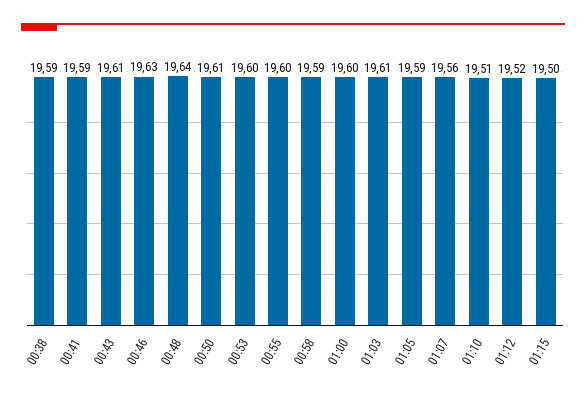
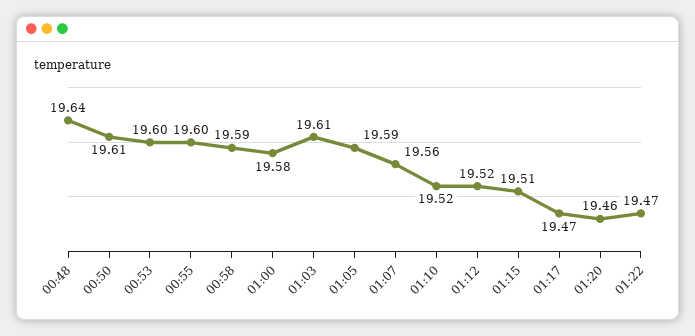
00:38: 19.59 -> none
00:41: 19.59 -> none
00:43: 19.61 -> none
00:46: 19.63 -> none
01:00: 19.6 -> 19.58
01:10: 19.51 -> 19.52
01:15: 19.5 -> 19.51
01:17: none -> 19.47
01:20: none -> 19.46
01:22: none -> 19.47

